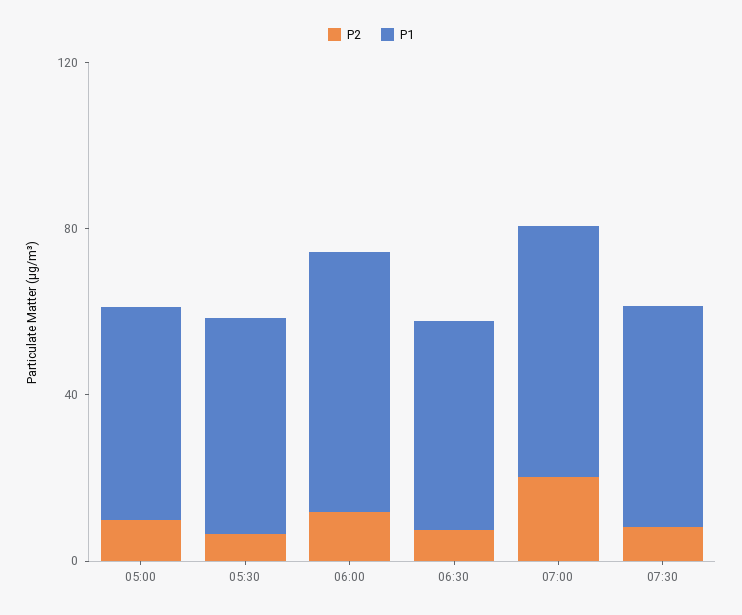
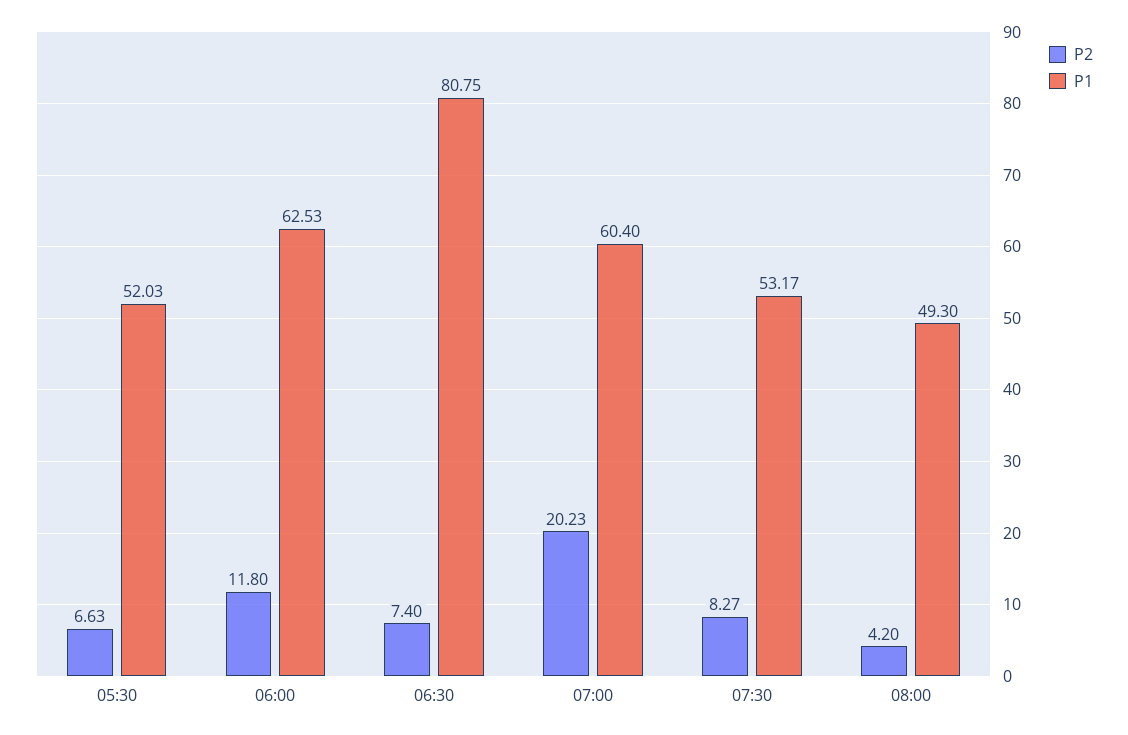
P2, 05:00: 10 -> none
P1, 05:00: 50 -> none
P1, 06:30: 50 -> 80.75
P2, 08:00: none -> 4.2
P1, 08:00: none -> 49.3

